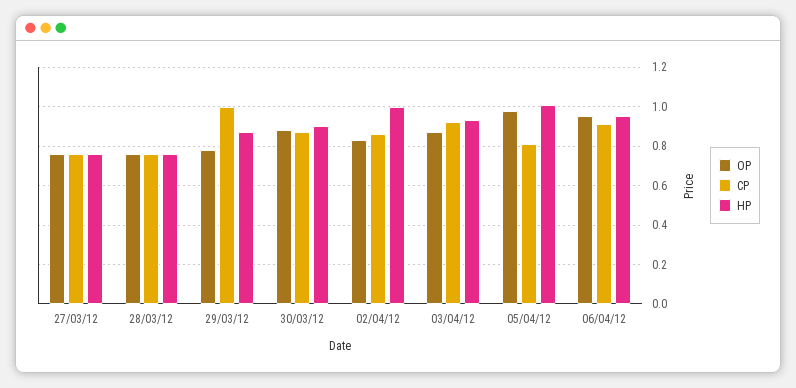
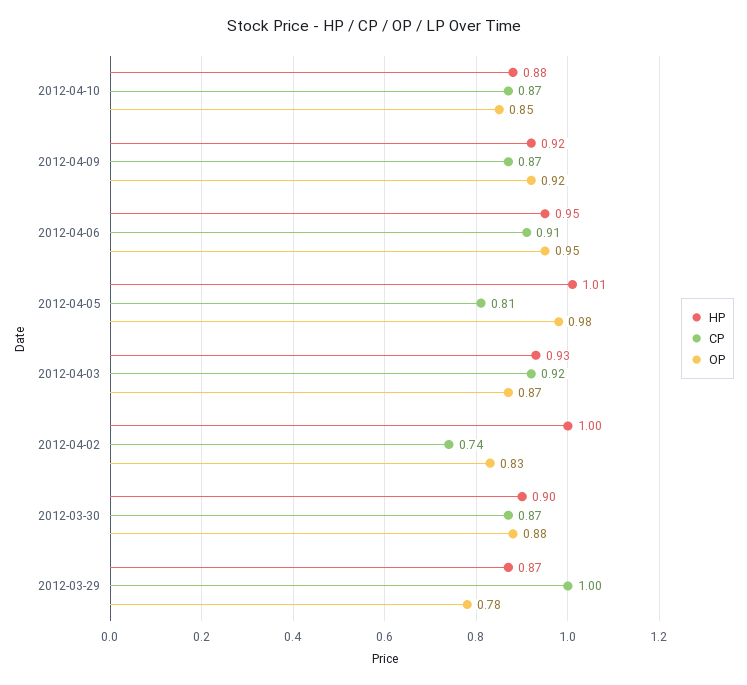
OP, 27/03/12: 0.75 -> none
CP, 27/03/12: 0.75 -> none
HP, 27/03/12: 0.75 -> none
OP, 28/03/12: 0.75 -> none
CP, 28/03/12: 0.75 -> none
HP, 28/03/12: 0.75 -> none
CP, 02/04/12: 0.85 -> 0.74
HP, 2012-04-10: none -> 0.88
CP, 2012-04-10: none -> 0.87
OP, 2012-04-10: none -> 0.85
HP, 2012-04-09: none -> 0.92
CP, 2012-04-09: none -> 0.87
OP, 2012-04-09: none -> 0.92

